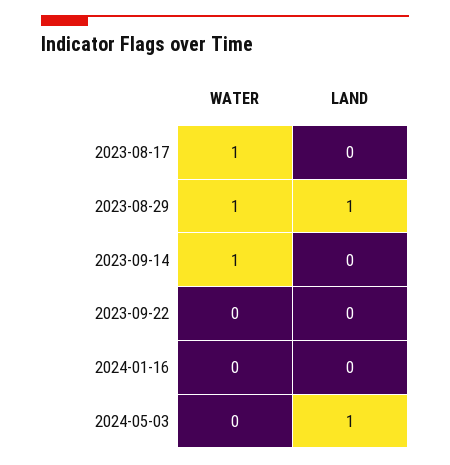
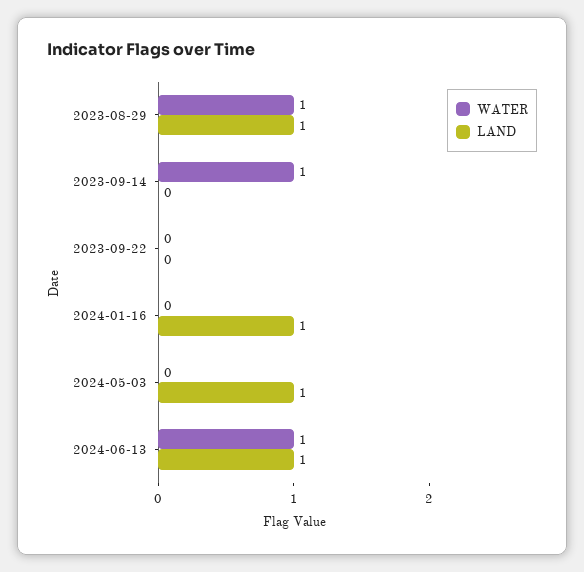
WATER, 2023-08-17: 1 -> none
LAND, 2023-08-17: 0 -> none
LAND, 2024-01-16: 0 -> 1
WATER, 2024-06-13: none -> 1
LAND, 2024-06-13: none -> 1

